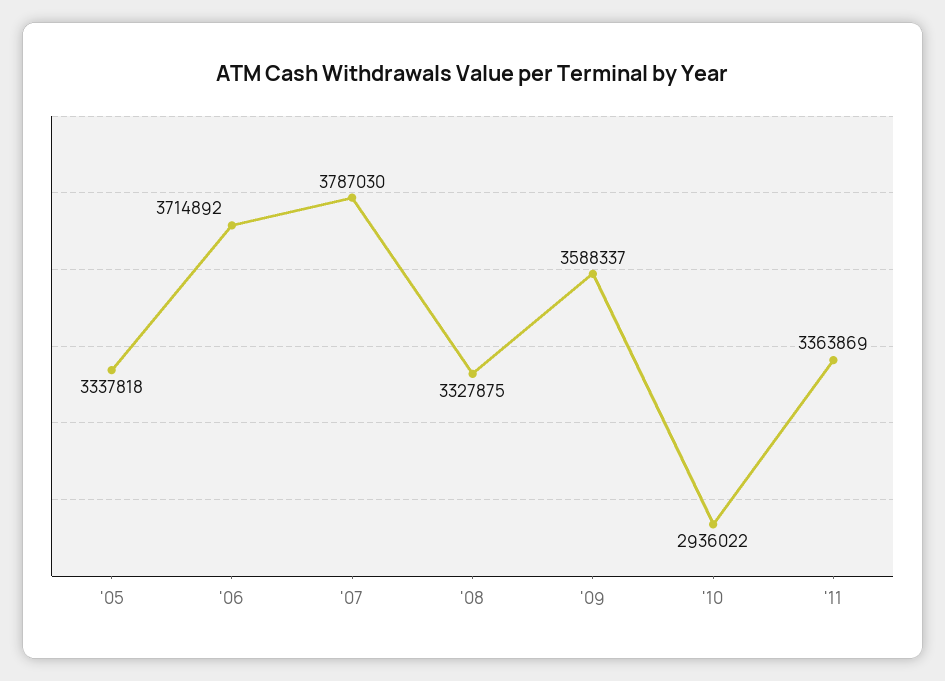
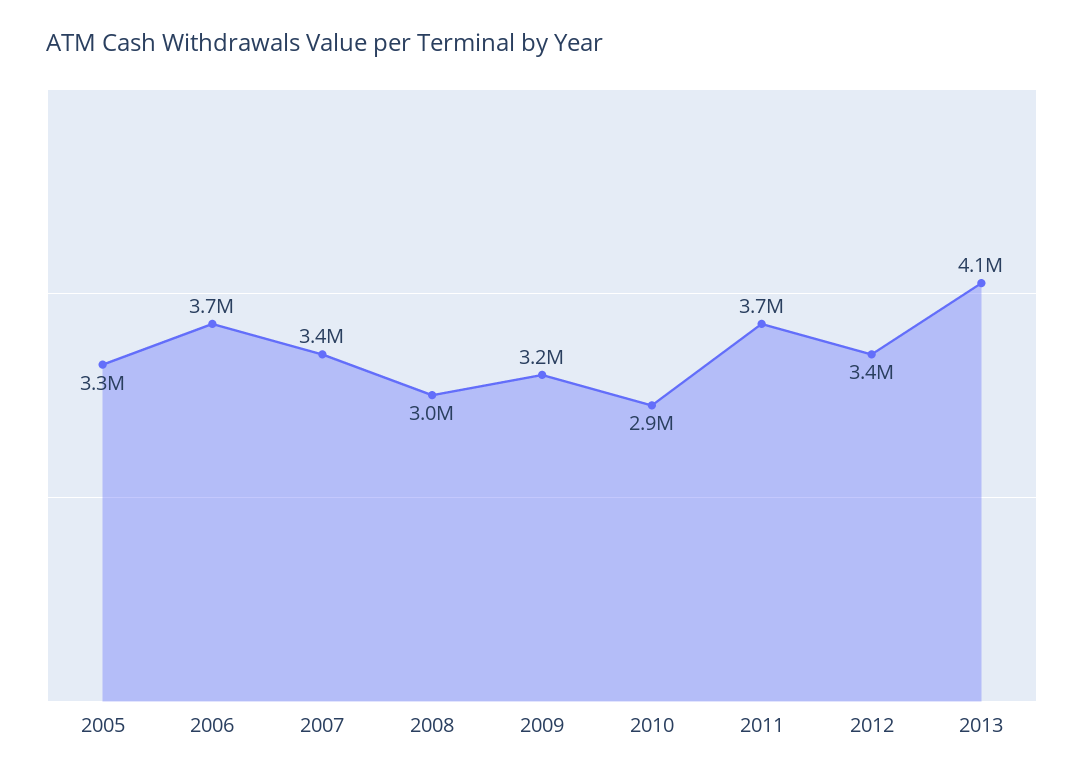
'07: 3787030 -> 3400000
'08: 3327875 -> 3000000
'09: 3588337 -> 3200000
'11: 3363869 -> 3700000
2012: none -> 3400000
2013: none -> 4100000

